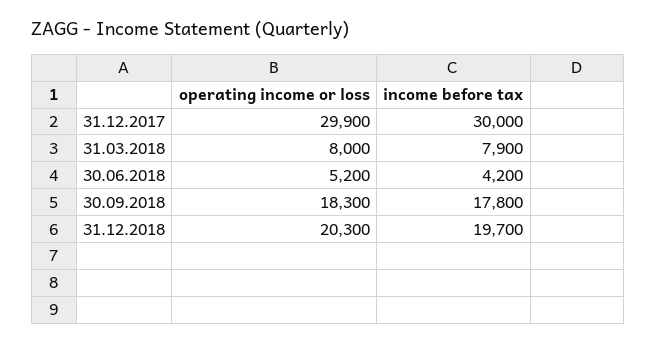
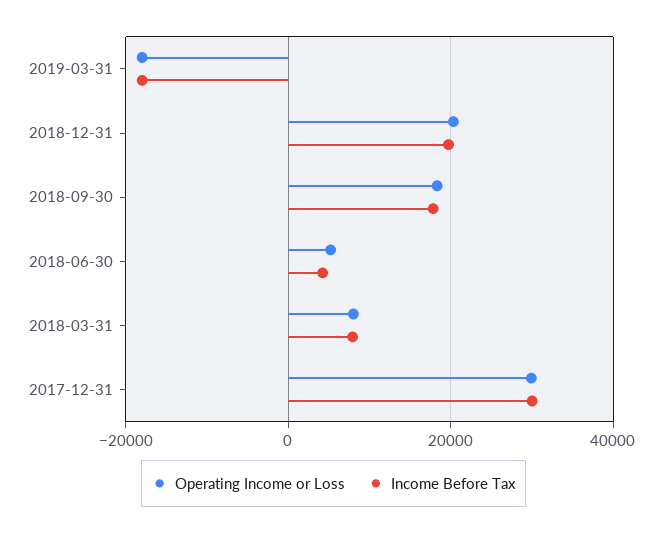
operating income or loss, 2019-03-31: none -> -18000
income before tax, 2019-03-31: none -> -18000

